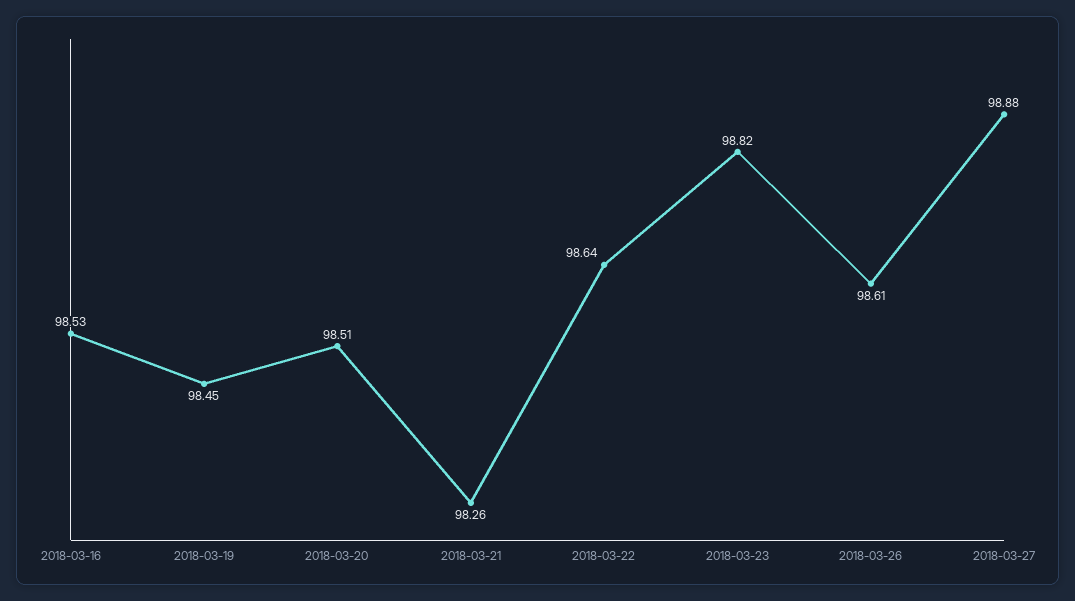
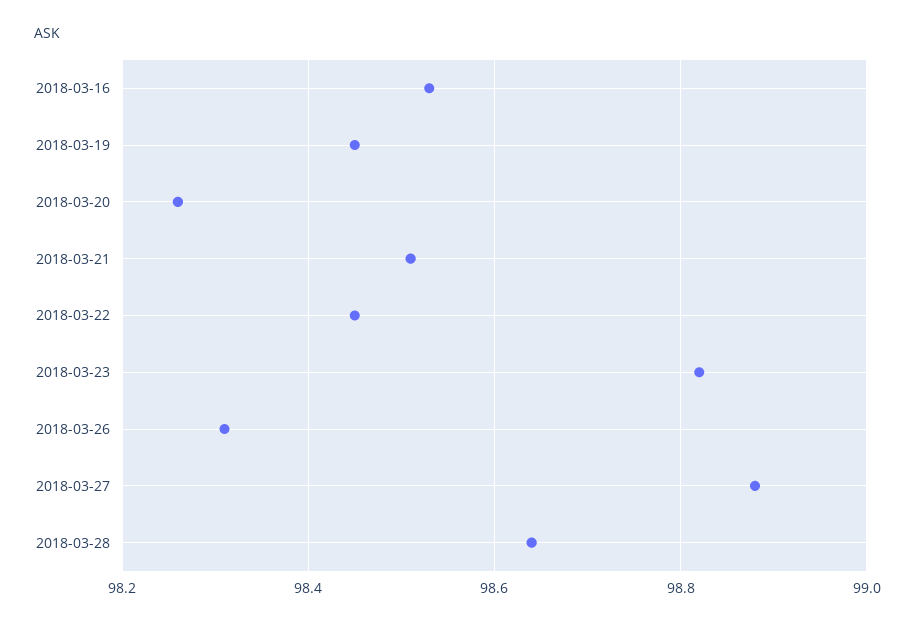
2018-03-20: 98.51 -> 98.25
2018-03-21: 98.26 -> 98.5
2018-03-22: 98.64 -> 98.45
2018-03-26: 98.61 -> 98.3
2018-03-28: none -> 98.65

